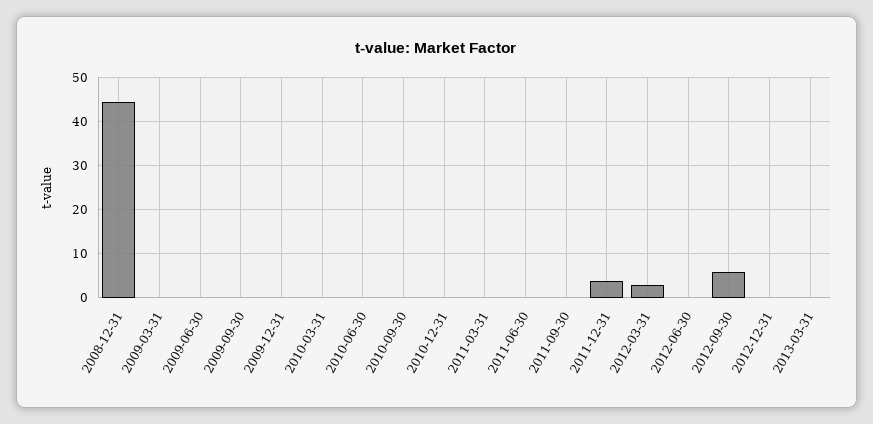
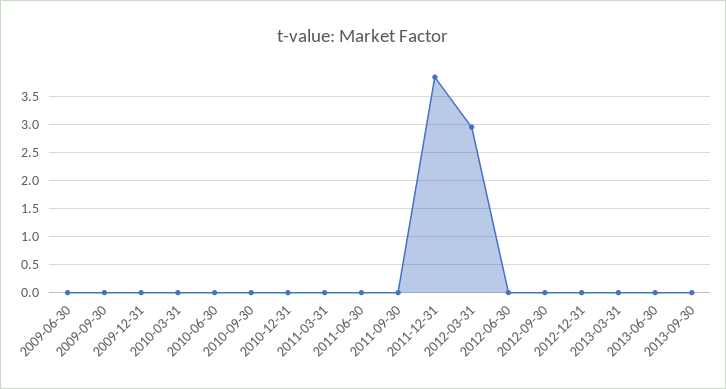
2008-12-31: 44 -> none
2009-03-31: 0 -> none
2012-09-30: 6 -> 0
2013-06-30: none -> 0
2013-09-30: none -> 0

